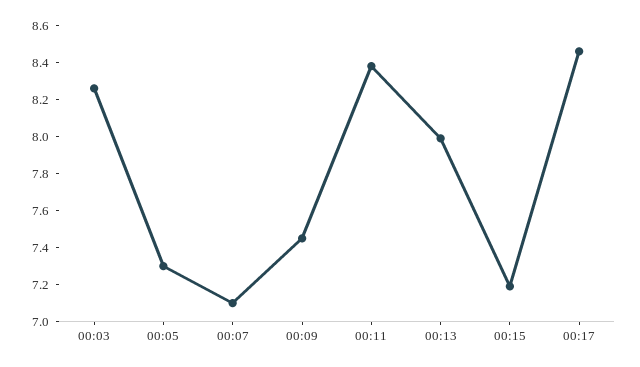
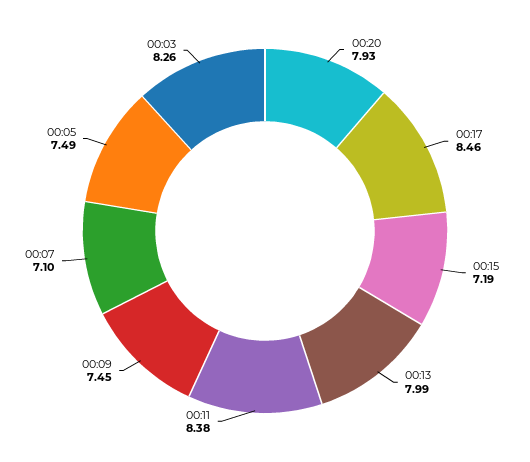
00:05: 7.3 -> 7.49
00:20: none -> 7.93

